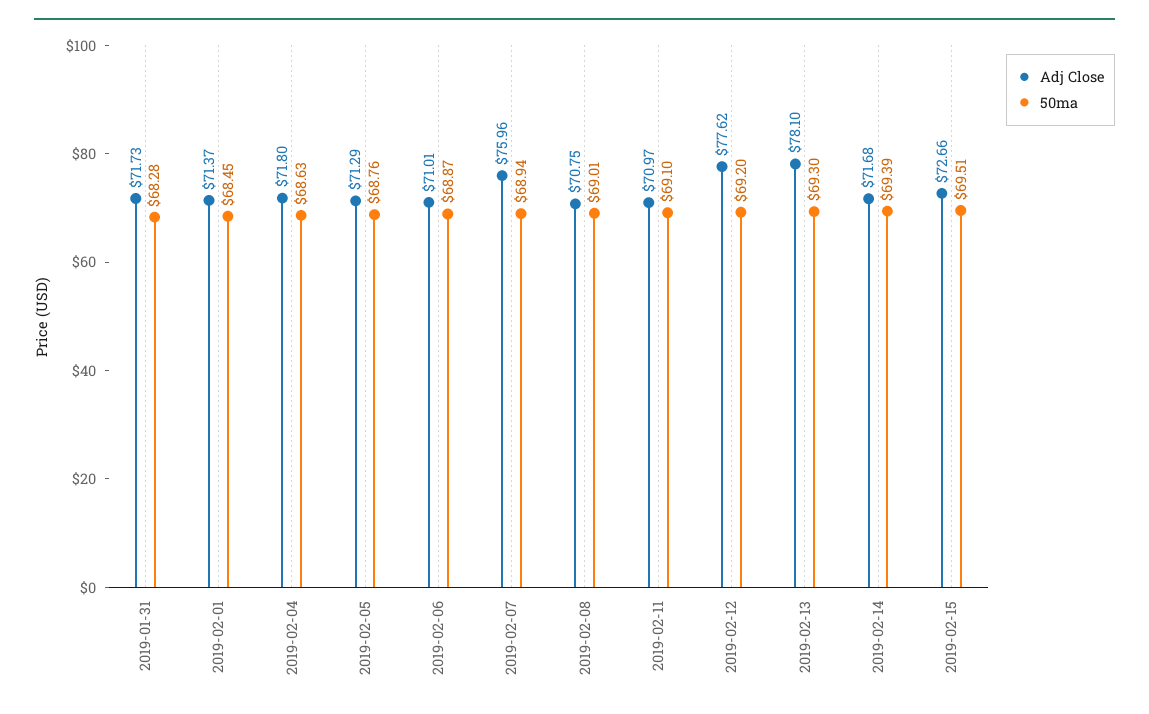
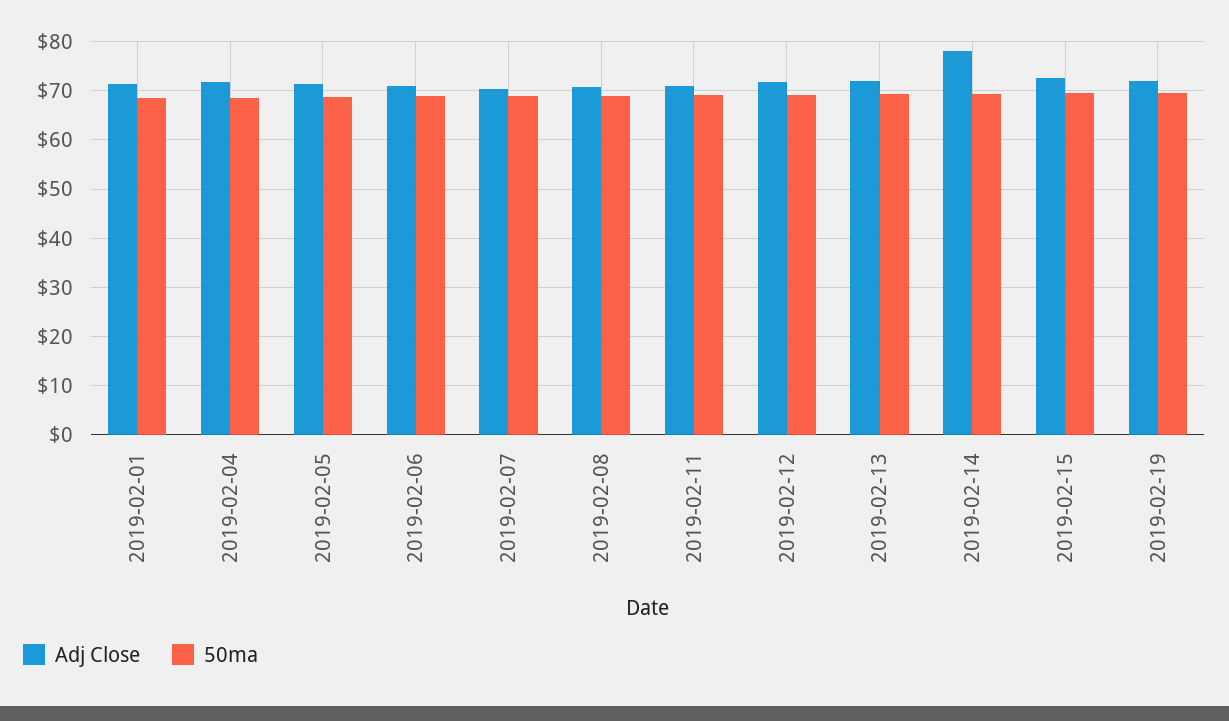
Adj Close, 2019-01-31: 71.73 -> none
50ma, 2019-01-31: 68.28 -> none
Adj Close, 2019-02-07: 75.96 -> 70
Adj Close, 2019-02-12: 77.62 -> 72
Adj Close, 2019-02-13: 78.1 -> 72
Adj Close, 2019-02-14: 71.68 -> 78
Adj Close, 2019-02-19: none -> 72
50ma, 2019-02-19: none -> 70

